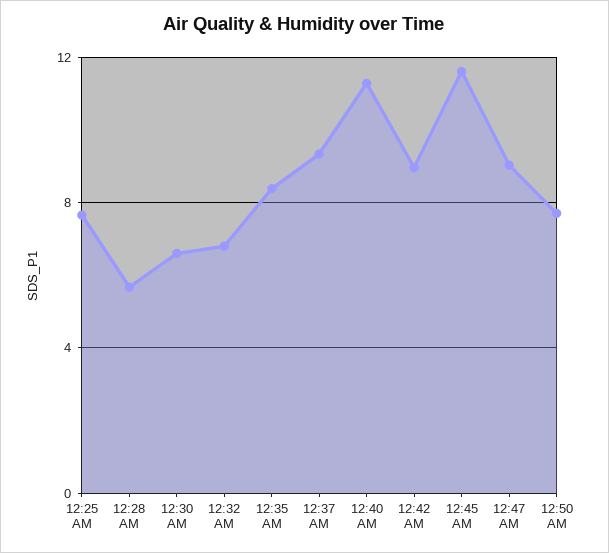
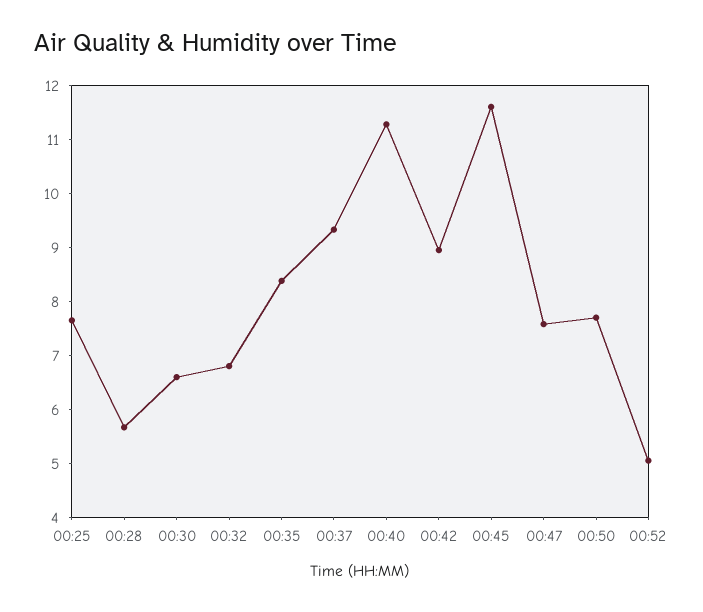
12:47 AM: 9 -> 7.6
00:52: none -> 5

